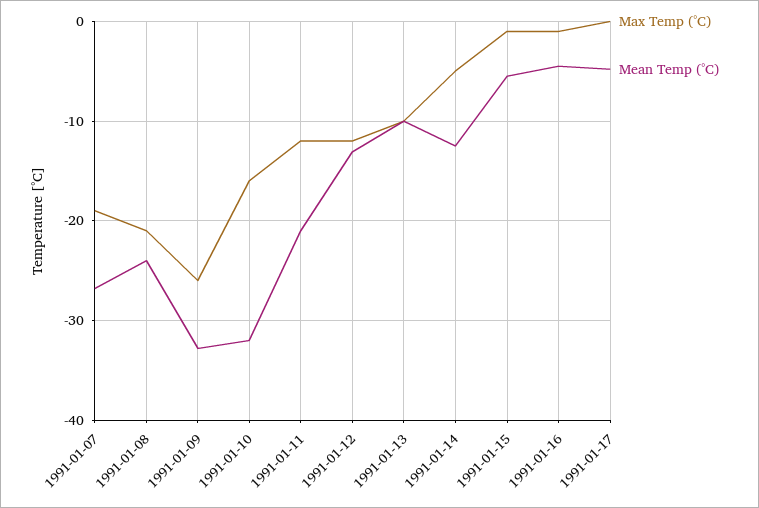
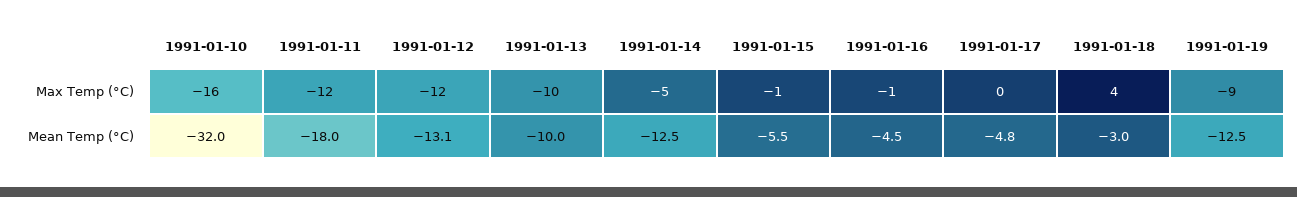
Max Temp (°C), 1991-01-07: -19 -> none
Mean Temp (°C), 1991-01-07: -27 -> none
Max Temp (°C), 1991-01-08: -21 -> none
Mean Temp (°C), 1991-01-08: -24 -> none
Max Temp (°C), 1991-01-09: -26 -> none
Mean Temp (°C), 1991-01-09: -33 -> none
Mean Temp (°C), 1991-01-11: -21 -> -18
Max Temp (°C), 1991-01-18: none -> 4
Max Temp (°C), 1991-01-19: none -> -9
Mean Temp (°C), 1991-01-18: none -> -3
Mean Temp (°C), 1991-01-19: none -> -12.5

